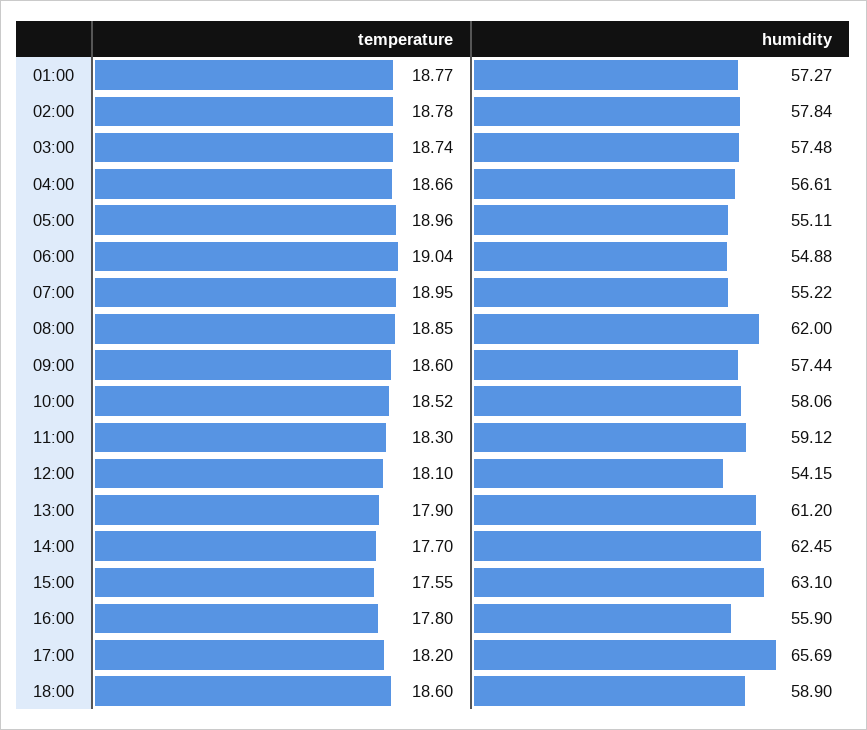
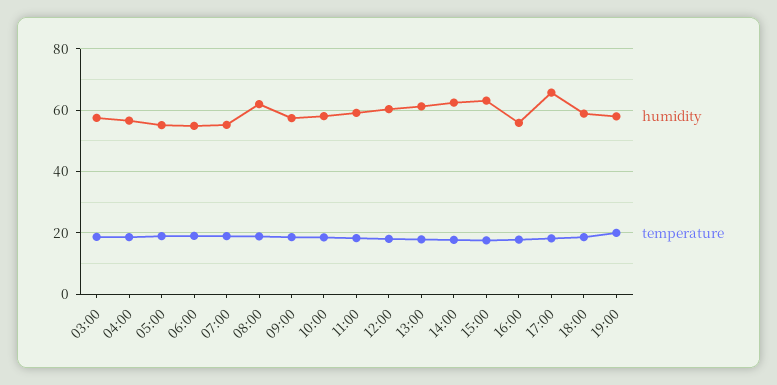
temperature, 01:00: 18.77 -> none
humidity, 01:00: 57.27 -> none
temperature, 02:00: 18.78 -> none
humidity, 02:00: 57.84 -> none
humidity, 12:00: 54.15 -> 60
humidity, 19:00: none -> 58
temperature, 19:00: none -> 20

